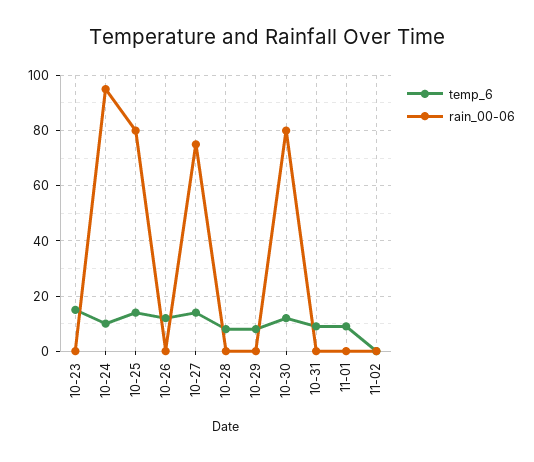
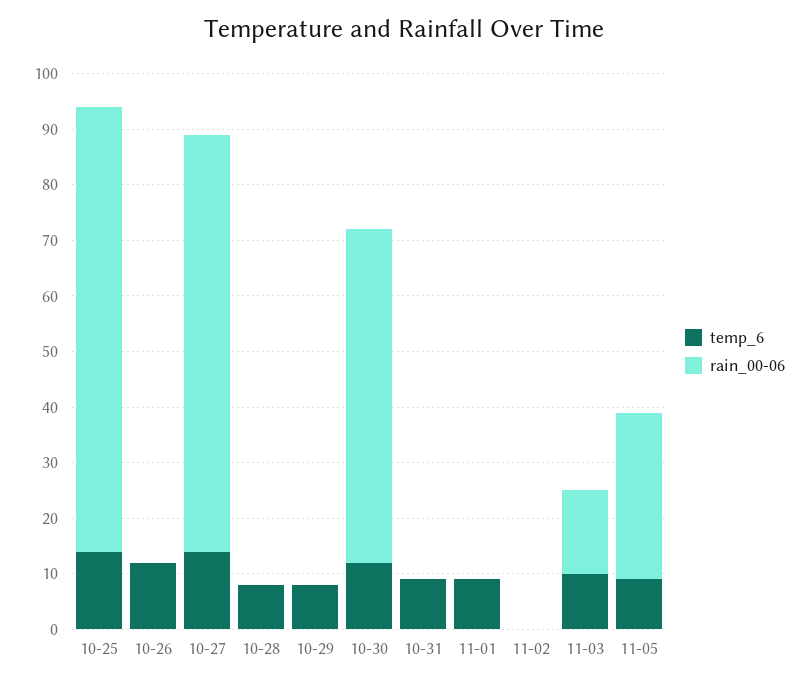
temp_6, 10-23: 15 -> none
rain_00-06, 10-23: 0 -> none
temp_6, 10-24: 10 -> none
rain_00-06, 10-24: 95 -> none
rain_00-06, 10-30: 80 -> 60
temp_6, 11-03: none -> 10
rain_00-06, 11-03: none -> 15
temp_6, 11-05: none -> 10
rain_00-06, 11-05: none -> 30

